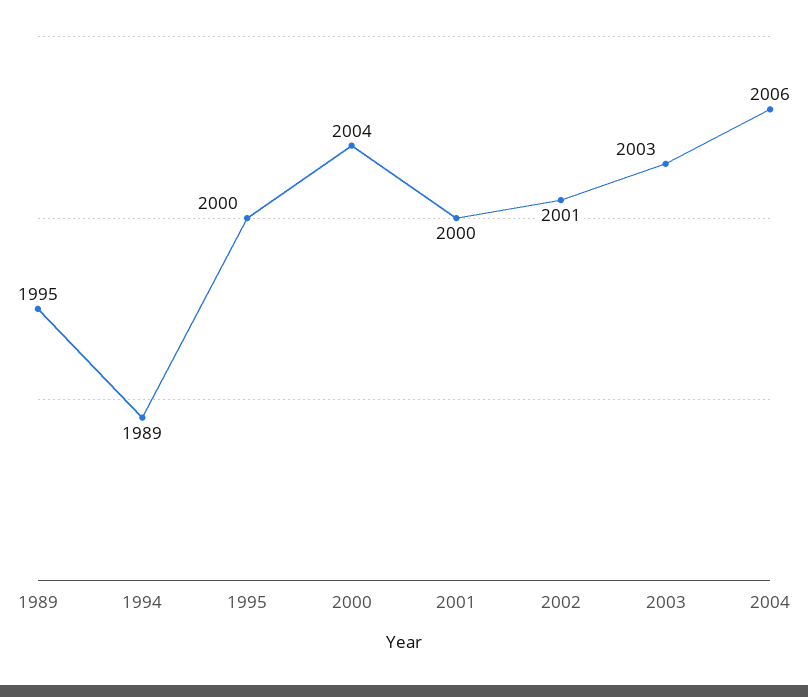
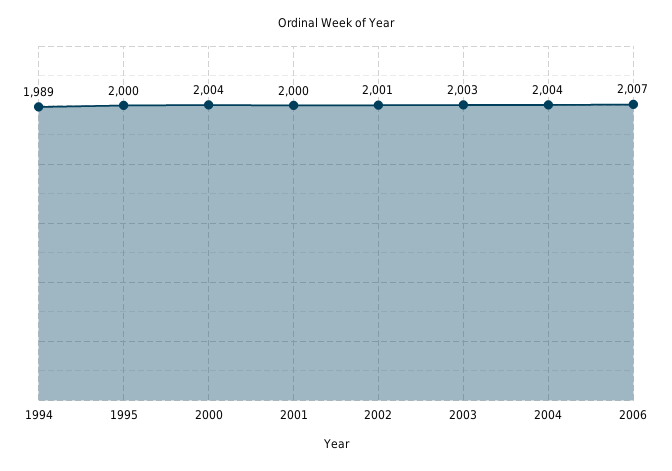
1989: 1995 -> none
2004: 2006 -> 2004
2006: none -> 2007

